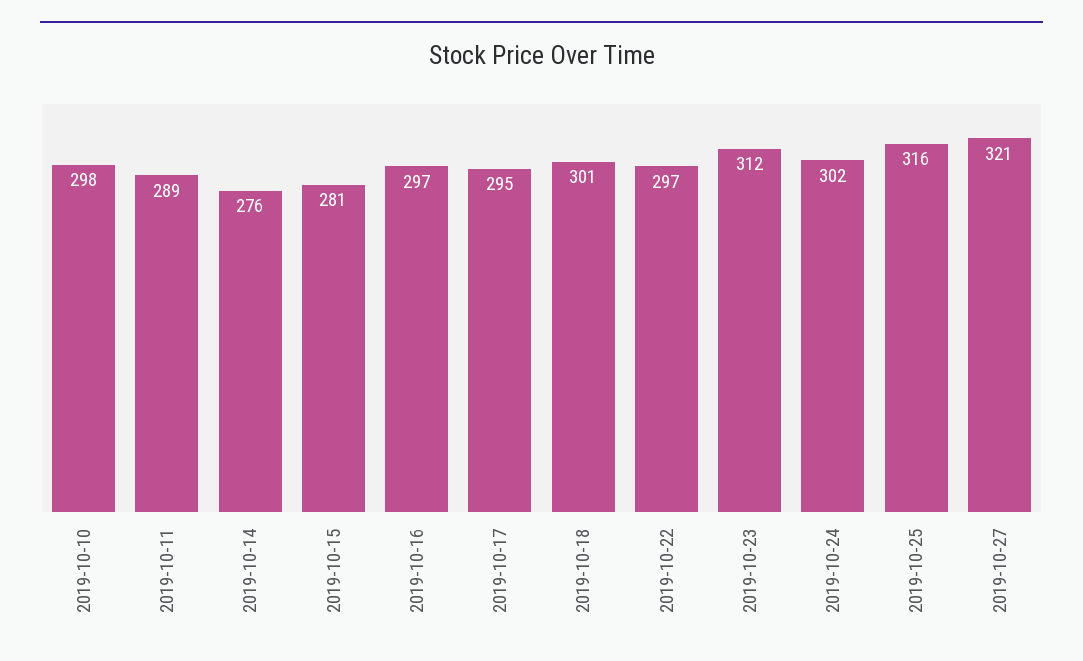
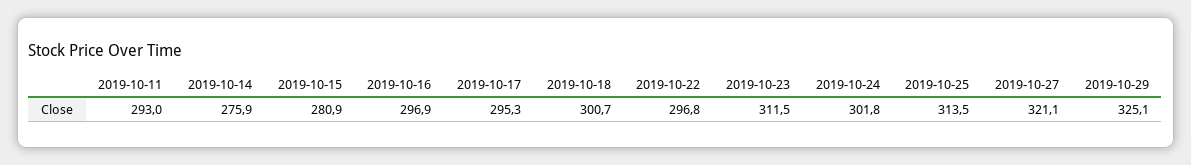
2019-10-10: 298 -> none
2019-10-11: 289 -> 293
2019-10-25: 316 -> 313.5
2019-10-29: none -> 325.1

